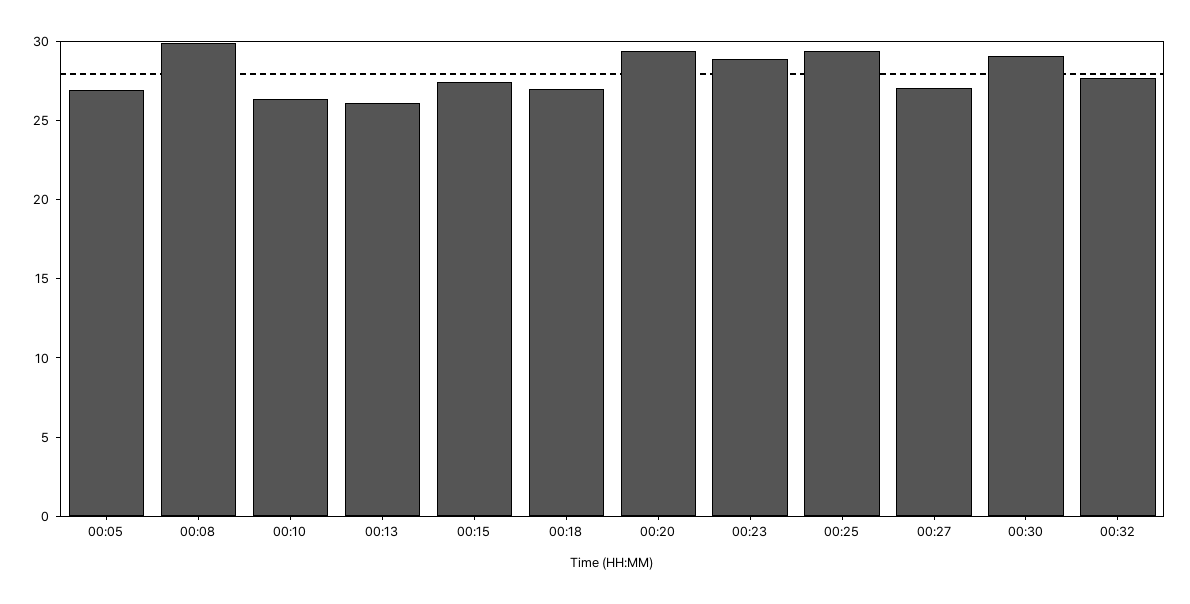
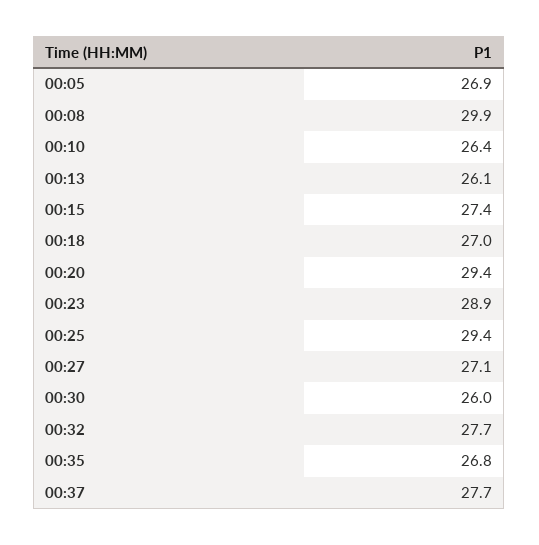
00:30: 29 -> 26
00:35: none -> 26.8
00:37: none -> 27.7

